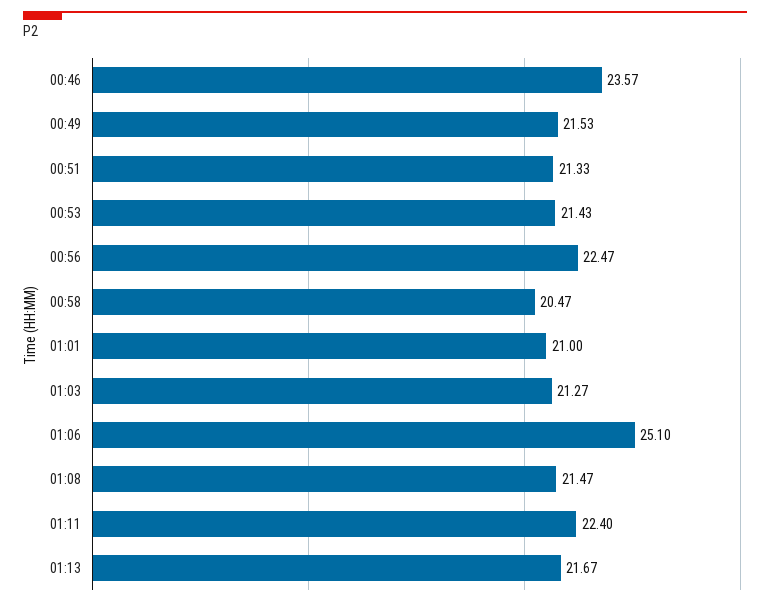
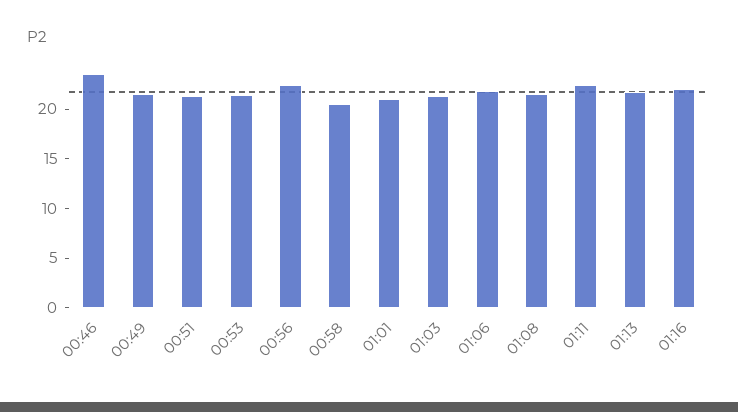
01:06: 25.1 -> 22
01:16: none -> 22

